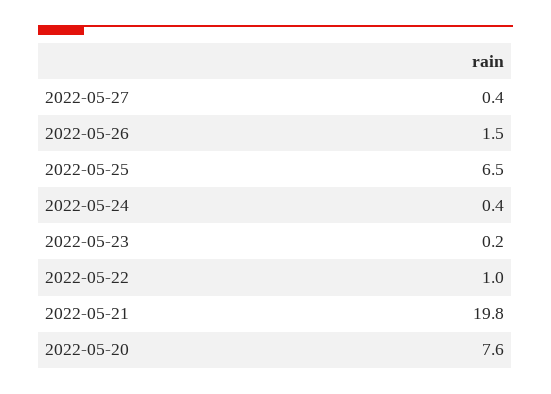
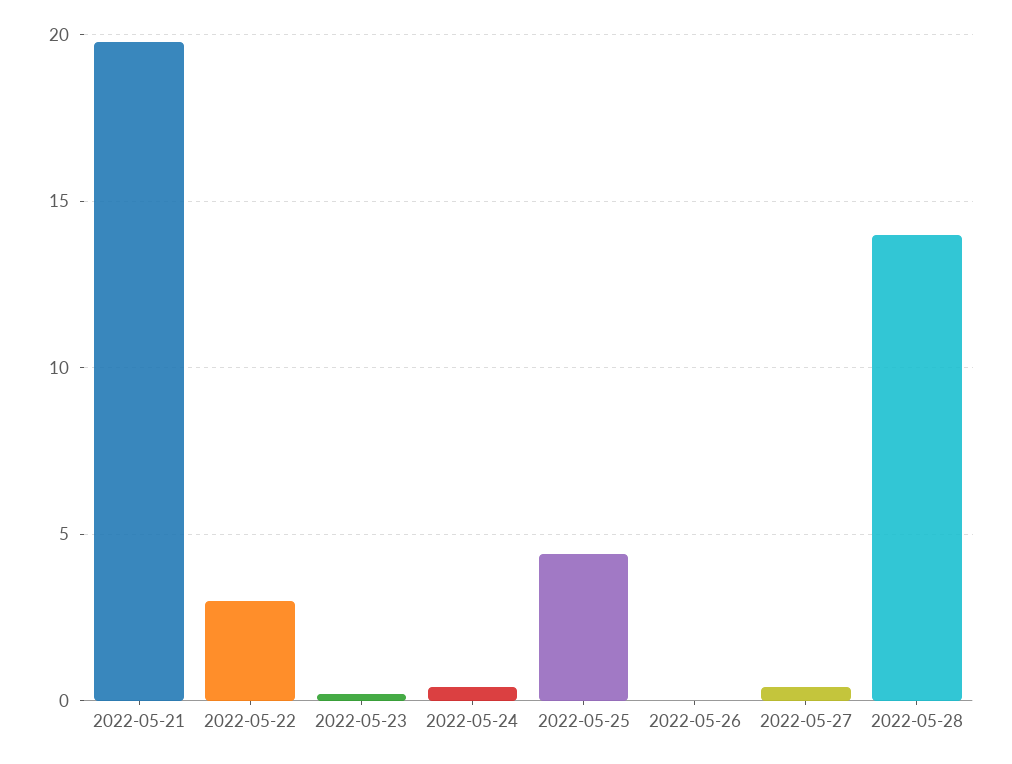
2022-05-26: 1.5 -> 0
2022-05-25: 6.5 -> 4.5
2022-05-22: 1 -> 3
2022-05-20: 7.6 -> none
2022-05-28: none -> 14

